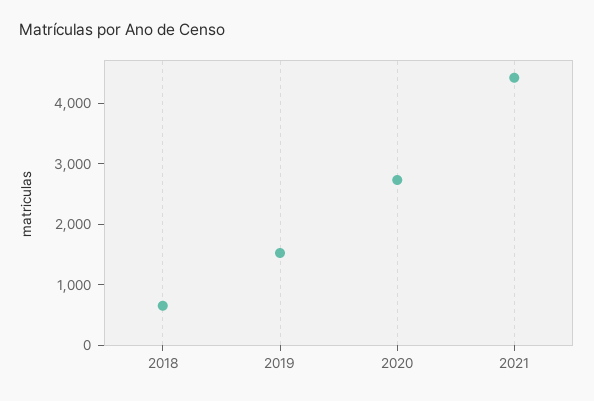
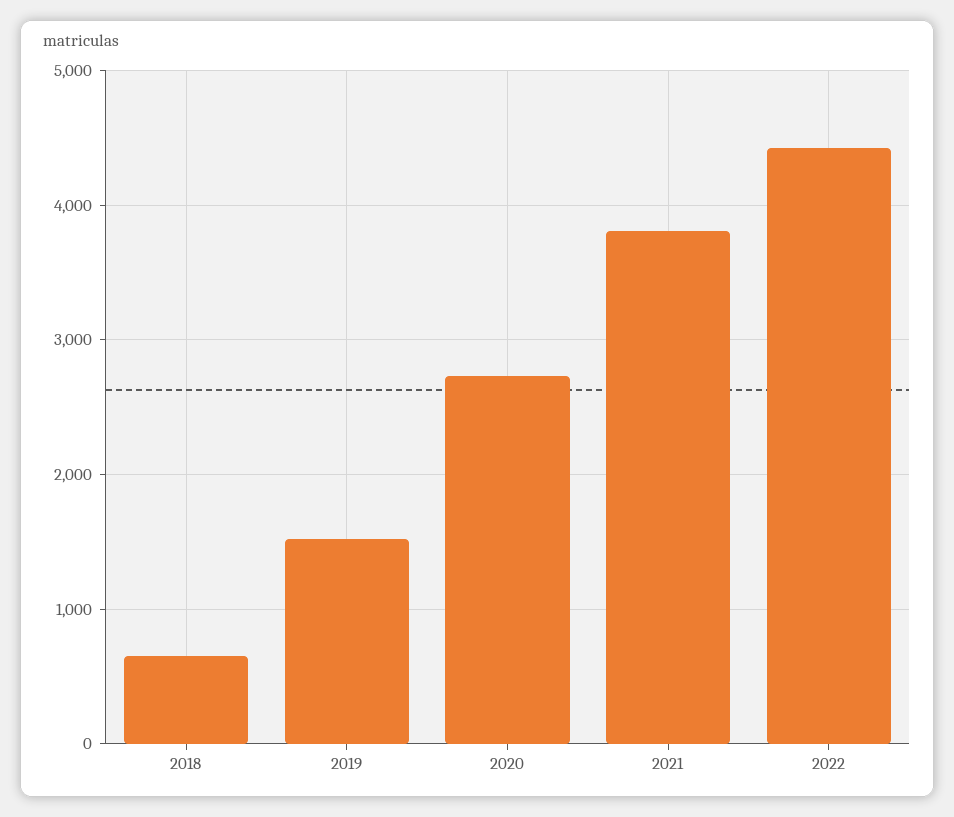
2021: 4400 -> 3800
2022: none -> 4400

